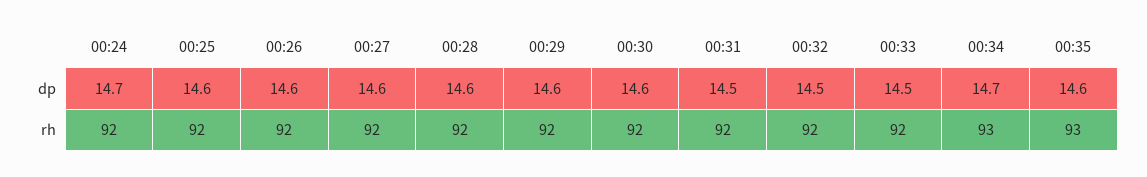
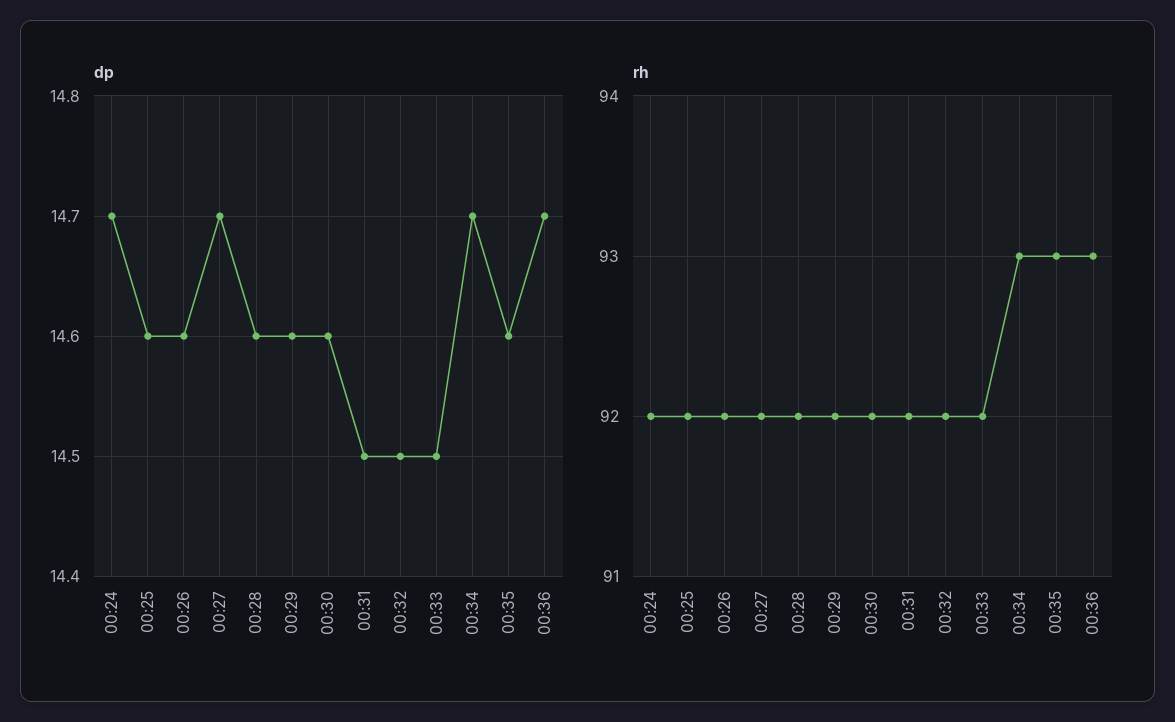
dp, 00:27: 14.6 -> 14.7
dp, 00:36: none -> 14.7
rh, 00:36: none -> 93

